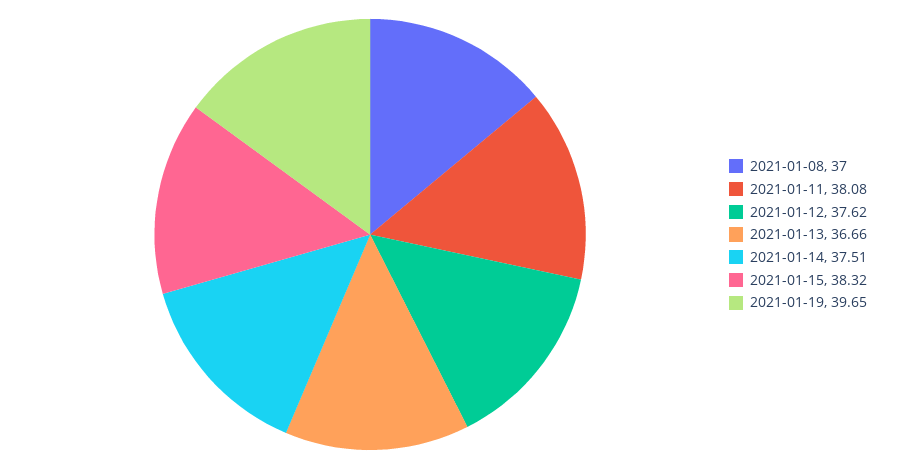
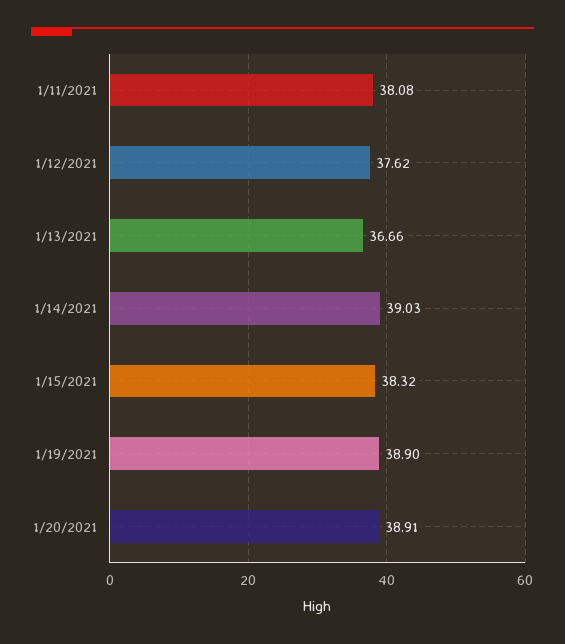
2021-01-08: 37 -> none
2021-01-14: 37.51 -> 39.03
2021-01-19: 39.65 -> 38.9
1/20/2021: none -> 38.91

